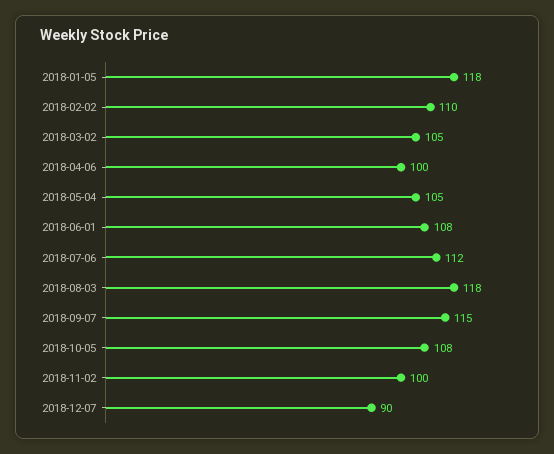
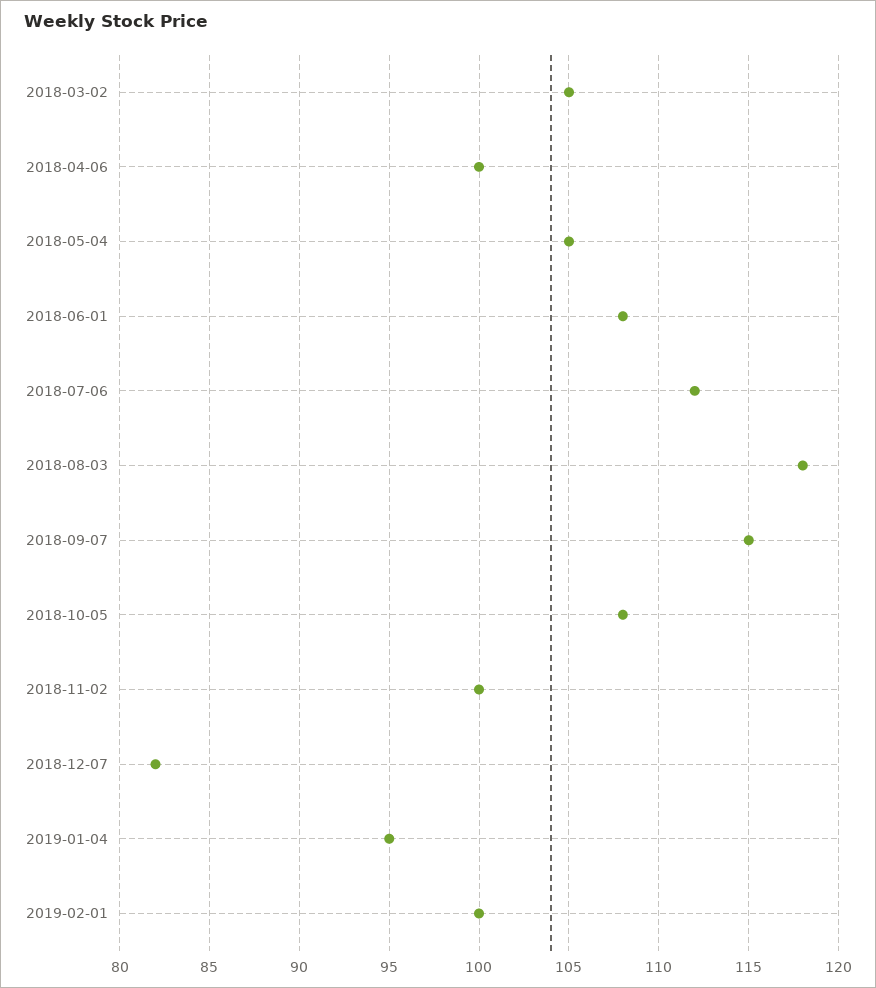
2018-01-05: 118 -> none
2018-02-02: 110 -> none
2018-12-07: 90 -> 82
2019-01-04: none -> 95
2019-02-01: none -> 100

